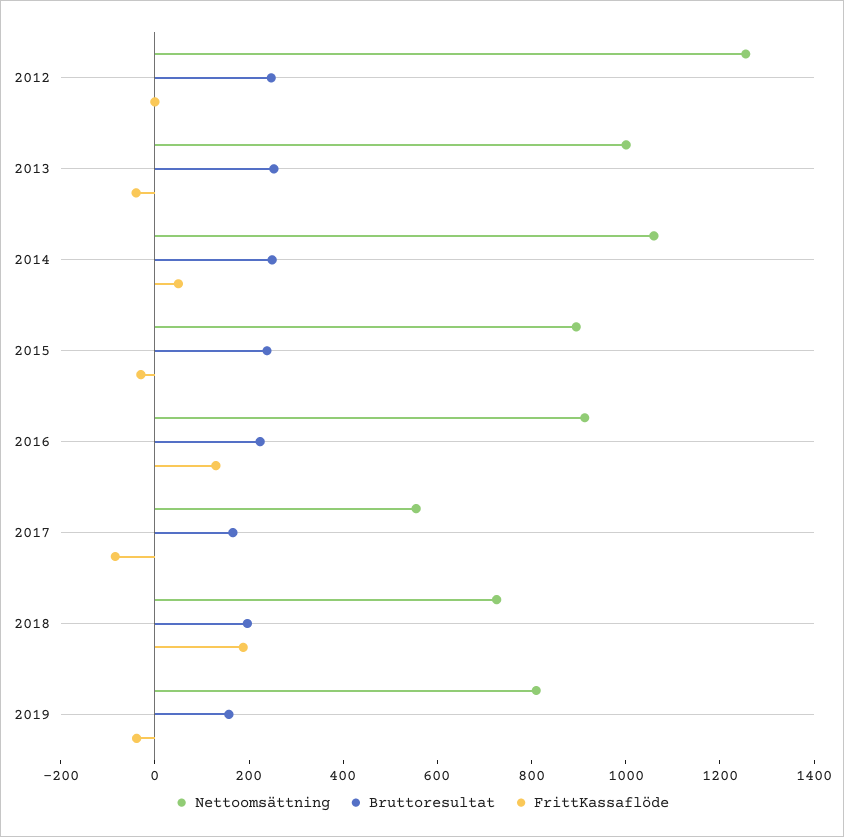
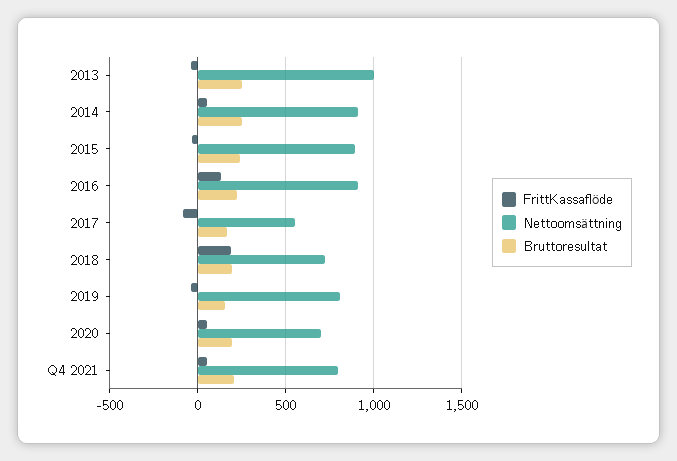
Nettoomsättning, 2012: 1250 -> none
Bruttoresultat, 2012: 250 -> none
FrittKassaflöde, 2012: 0 -> none
Nettoomsättning, 2014: 1050 -> 900
FrittKassaflöde, 2020: none -> 50
Nettoomsättning, 2020: none -> 700
Bruttoresultat, 2020: none -> 200
FrittKassaflöde, Q4 2021: none -> 50
Nettoomsättning, Q4 2021: none -> 800
Bruttoresultat, Q4 2021: none -> 200

